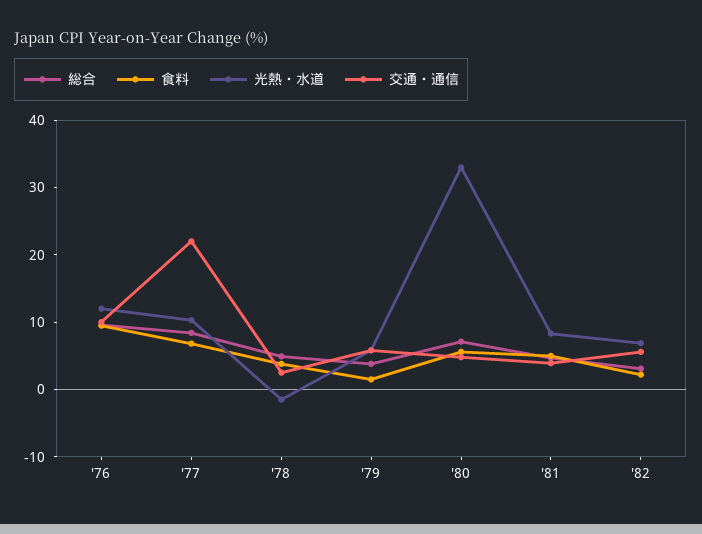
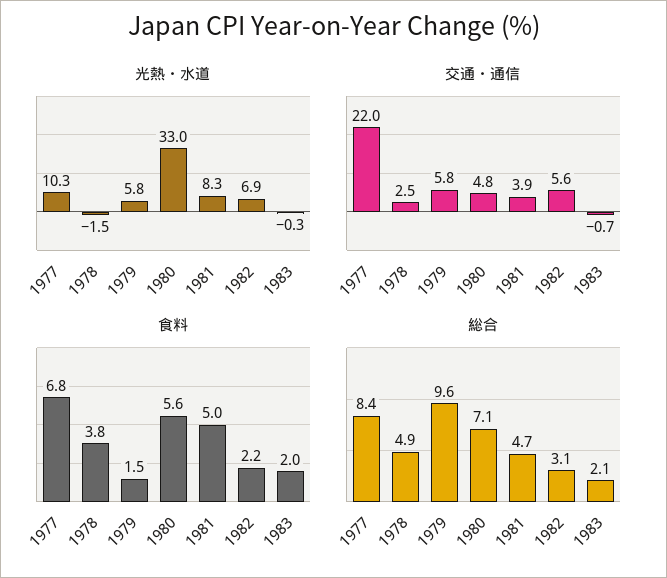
総合, '76: 10 -> none
食料, '76: 10 -> none
光熱・水道, '76: 12 -> none
交通・通信, '76: 10 -> none
総合, '79: 4 -> 9.6
光熱・水道, 1983: none -> -0.3
交通・通信, 1983: none -> -0.7
食料, 1983: none -> 2
総合, 1983: none -> 2.1

